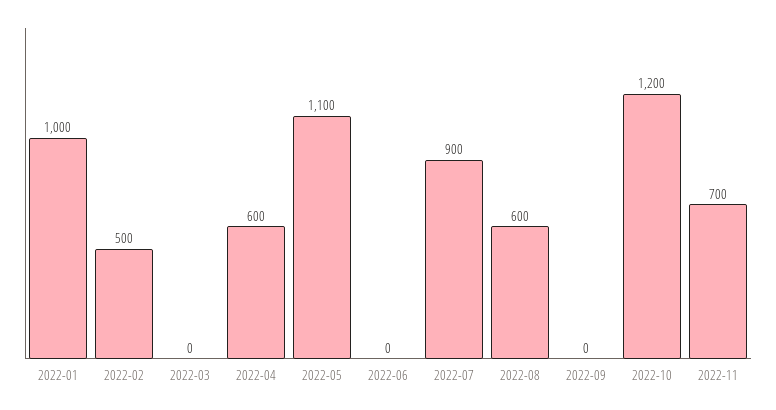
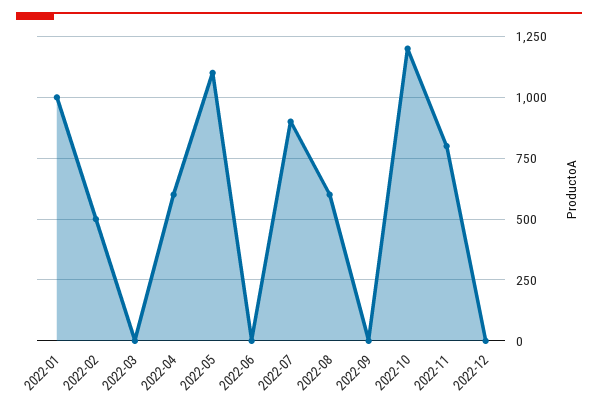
2022-11: 700 -> 800
2022-12: none -> 0

